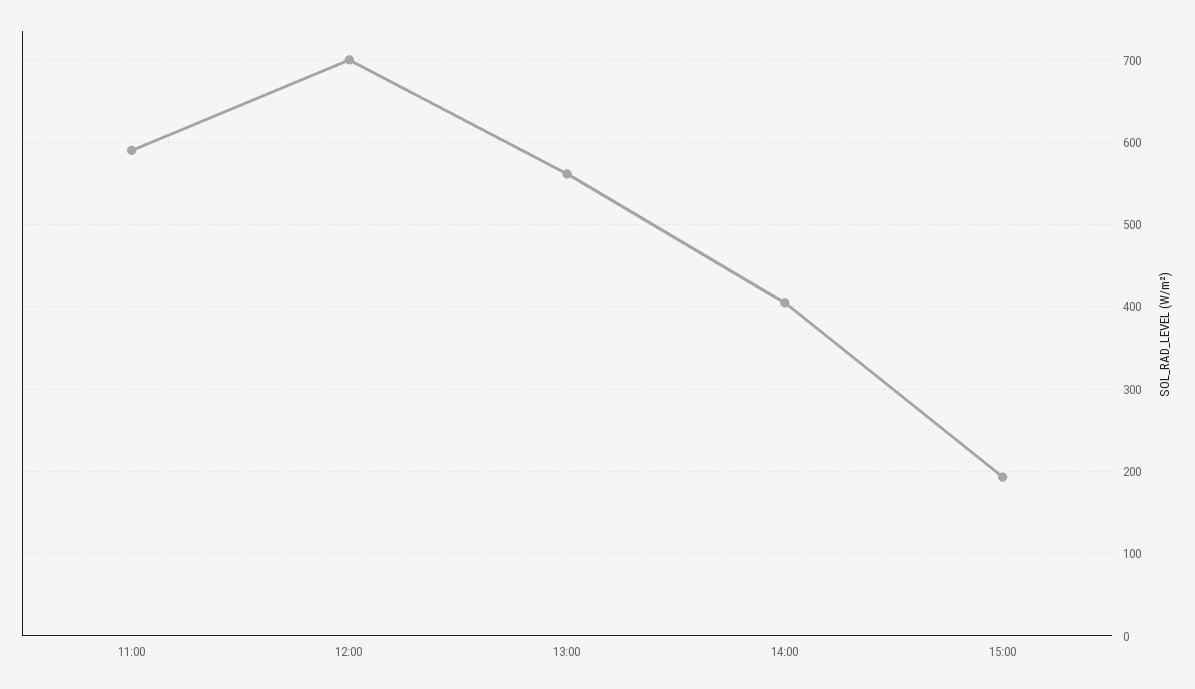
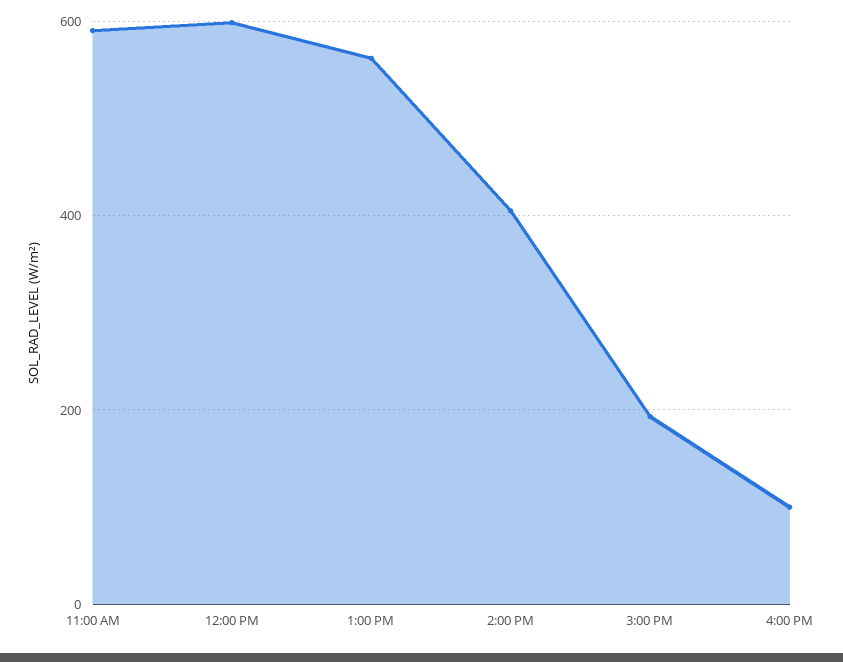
12:00: 700 -> 600
4:00 PM: none -> 100

